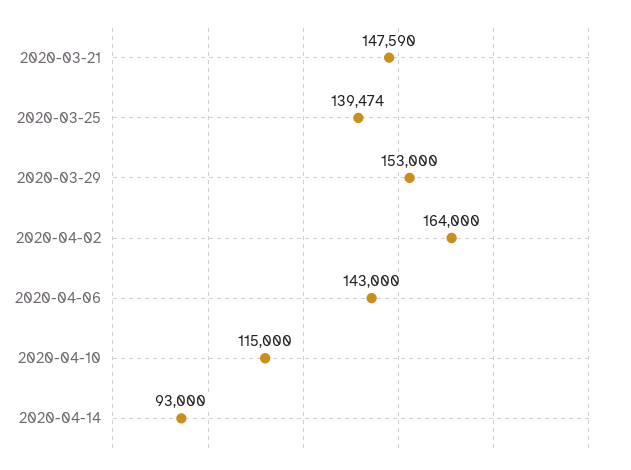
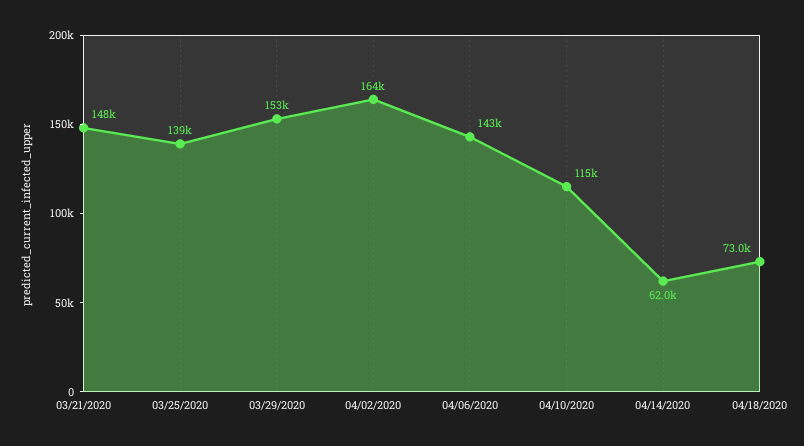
2020-04-14: 93000 -> 62000
04/18/2020: none -> 73000

